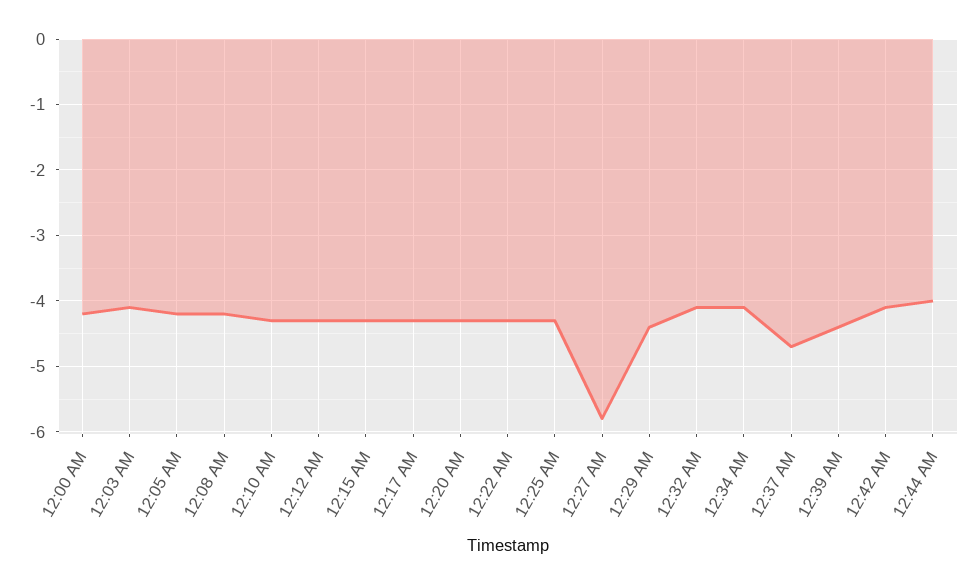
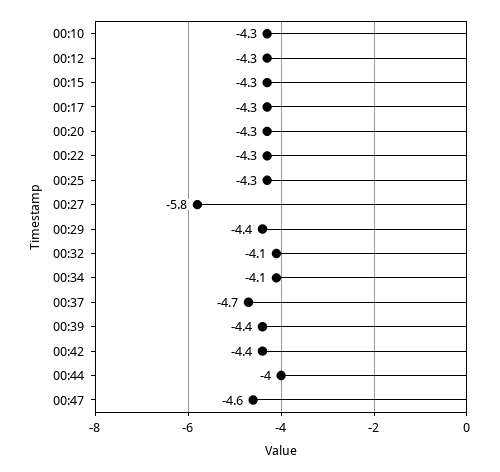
12:00 AM: -4.2 -> none
12:03 AM: -4.1 -> none
12:05 AM: -4.2 -> none
12:08 AM: -4.2 -> none
12:42 AM: -4.1 -> -4.4
00:47: none -> -4.6

